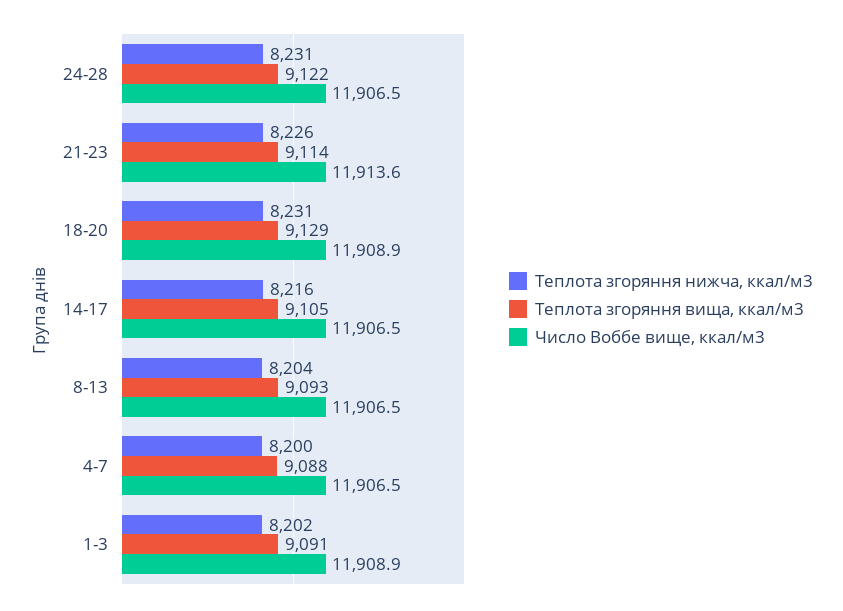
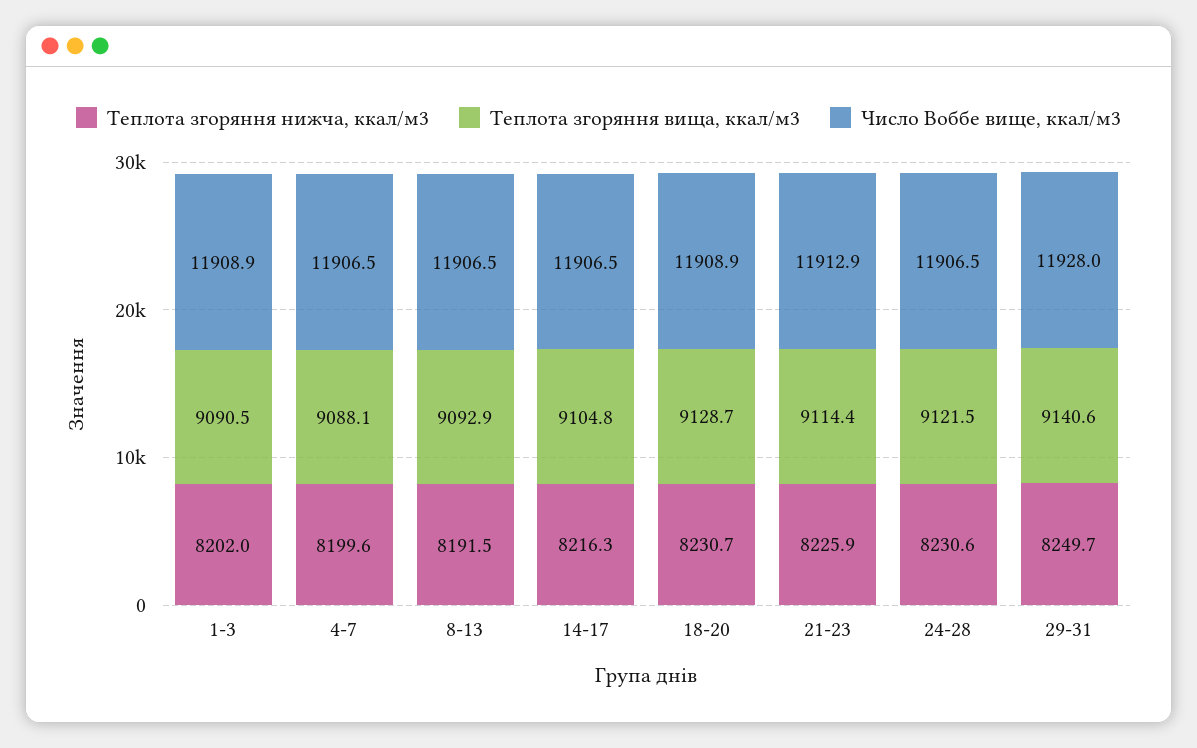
Число Воббе вище, ккал/м3, 21-23: 11913.6 -> 11912.9
Теплота згоряння нижча, ккал/м3, 8-13: 8204 -> 8191.5
Теплота згоряння нижча, ккал/м3, 29-31: none -> 8249.7
Теплота згоряння вища, ккал/м3, 29-31: none -> 9140.6
Число Воббе вище, ккал/м3, 29-31: none -> 11928

